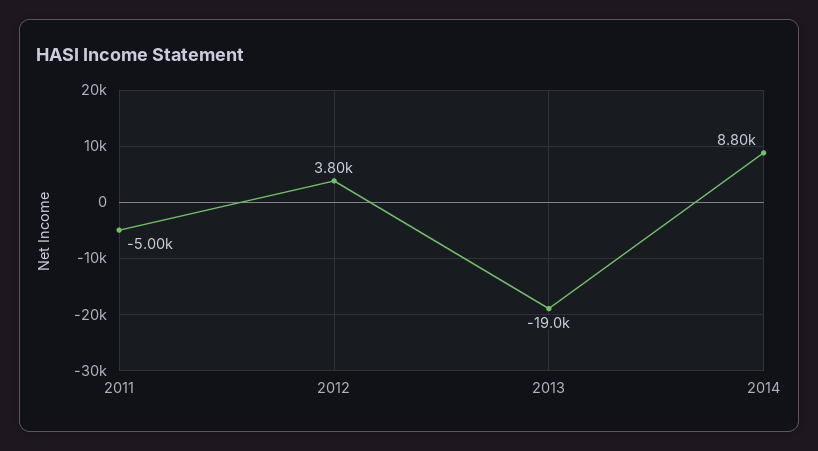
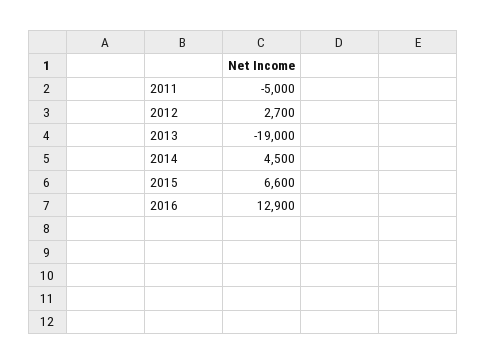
2012: 3800 -> 2700
2014: 8800 -> 4500
2015: none -> 6600
2016: none -> 12900

